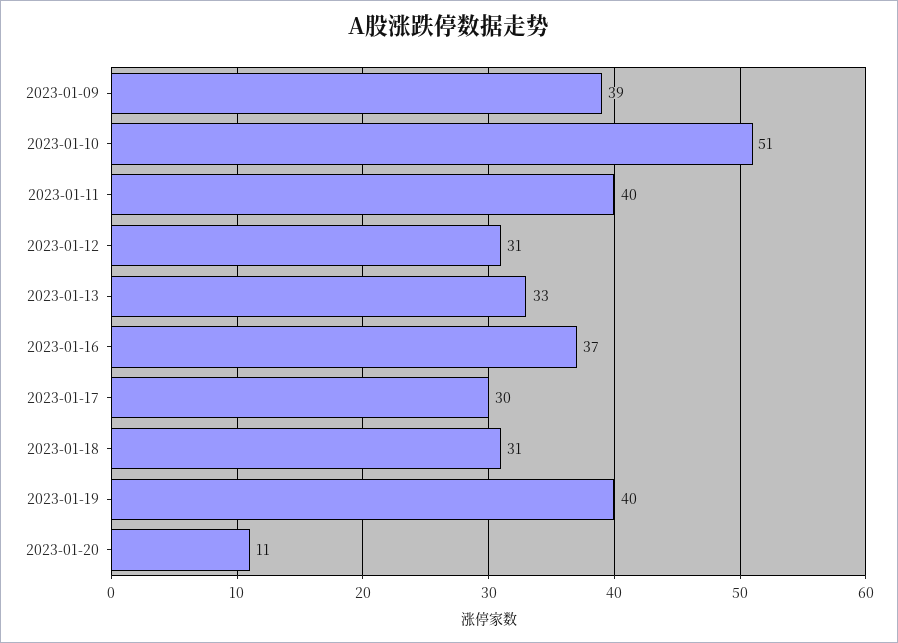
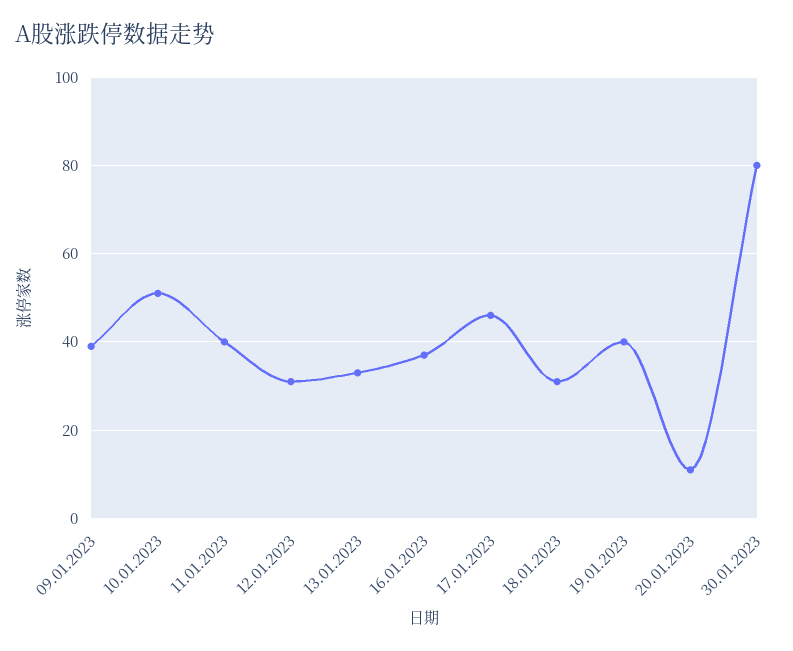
2023-01-17: 30 -> 45
30.01.2023: none -> 80

